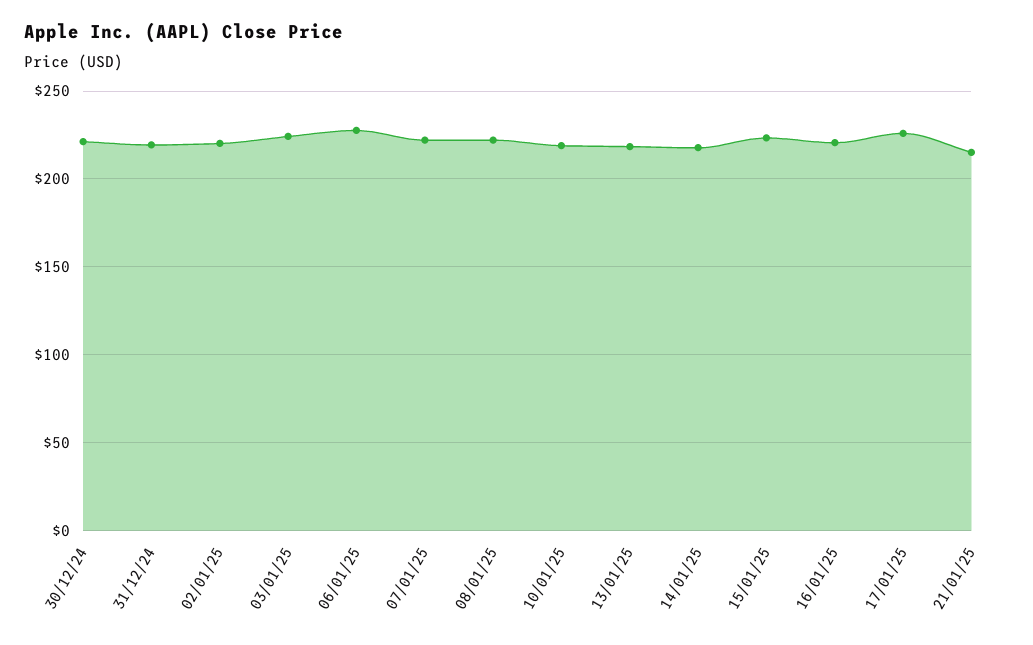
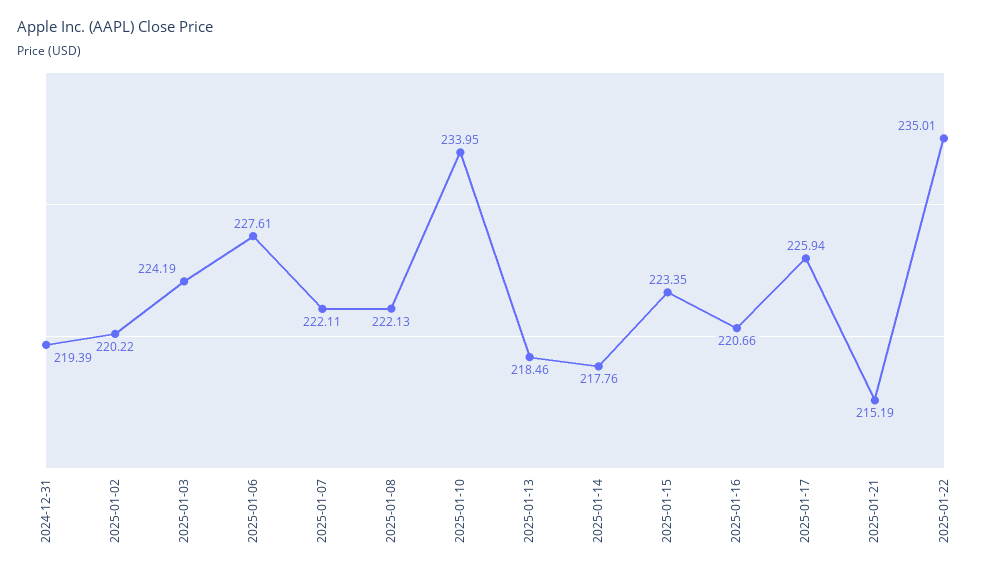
30/12/24: 220 -> none
10/01/25: 220 -> 233.95
2025-01-22: none -> 235.01

